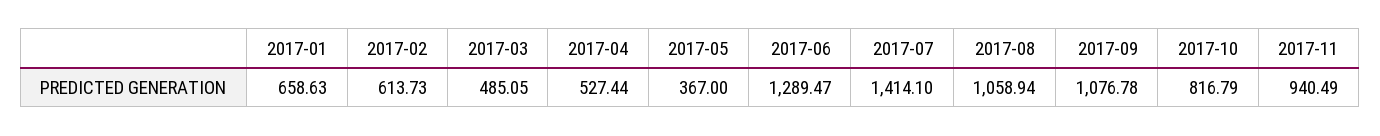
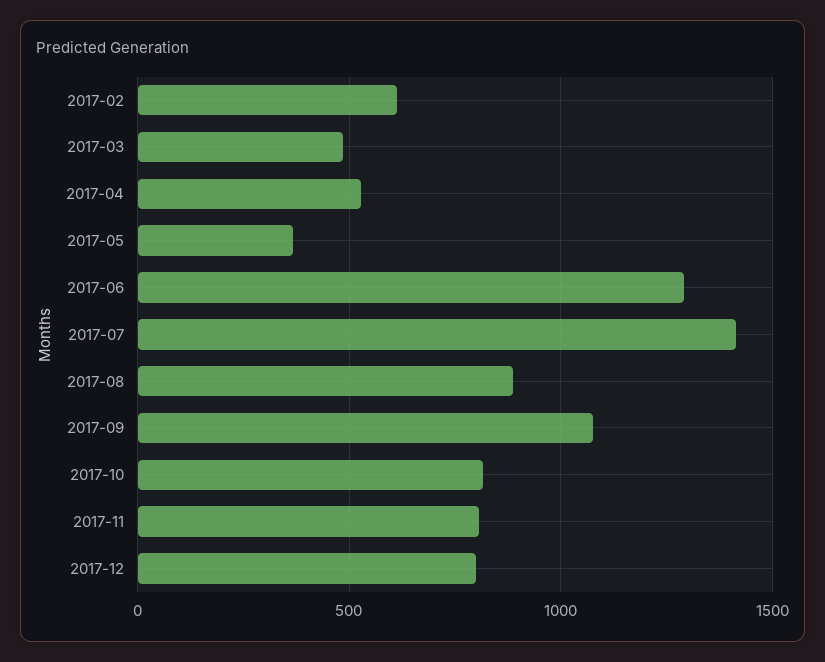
2017-01: 658.63 -> none
2017-08: 1058.94 -> 900
2017-11: 940.49 -> 800
2017-12: none -> 800

